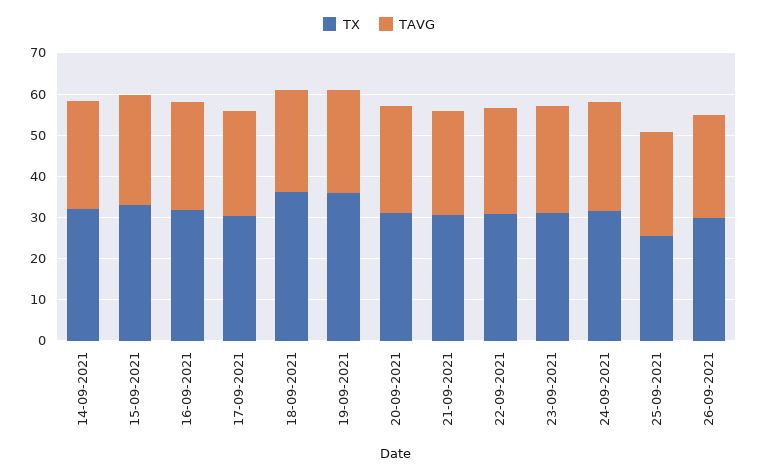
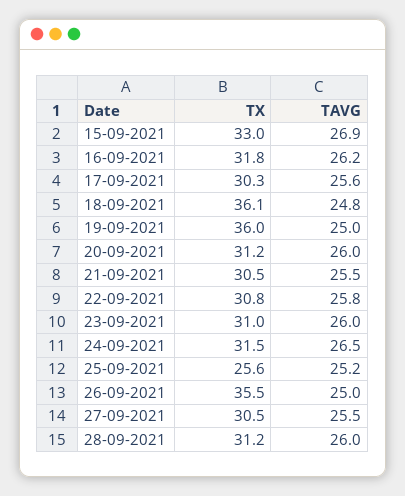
TX, 14-09-2021: 32 -> none
TAVG, 14-09-2021: 26 -> none
TX, 26-09-2021: 30 -> 35.5
TX, 27-09-2021: none -> 30.5
TAVG, 27-09-2021: none -> 25.5
TX, 28-09-2021: none -> 31.2
TAVG, 28-09-2021: none -> 26

